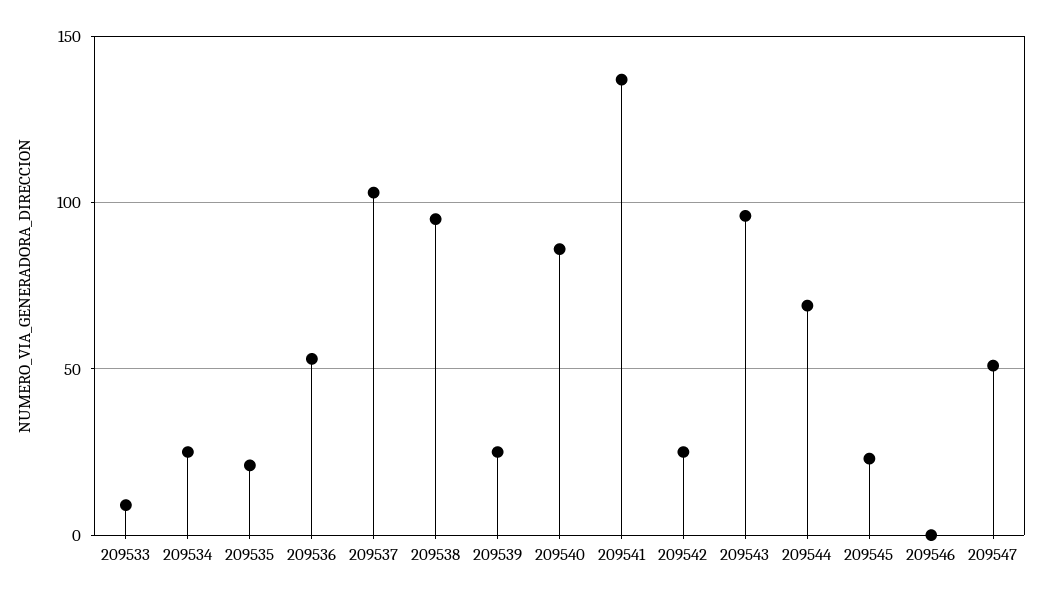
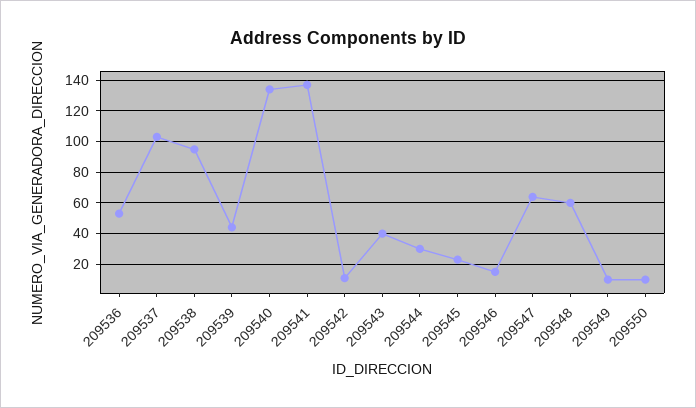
209533: 10 -> none
209534: 25 -> none
209535: 20 -> none
209539: 25 -> 45
209540: 85 -> 135
209542: 25 -> 10
209543: 95 -> 40
209544: 70 -> 30
209546: 0 -> 15
209547: 50 -> 65
209548: none -> 60
209549: none -> 10
209550: none -> 10

